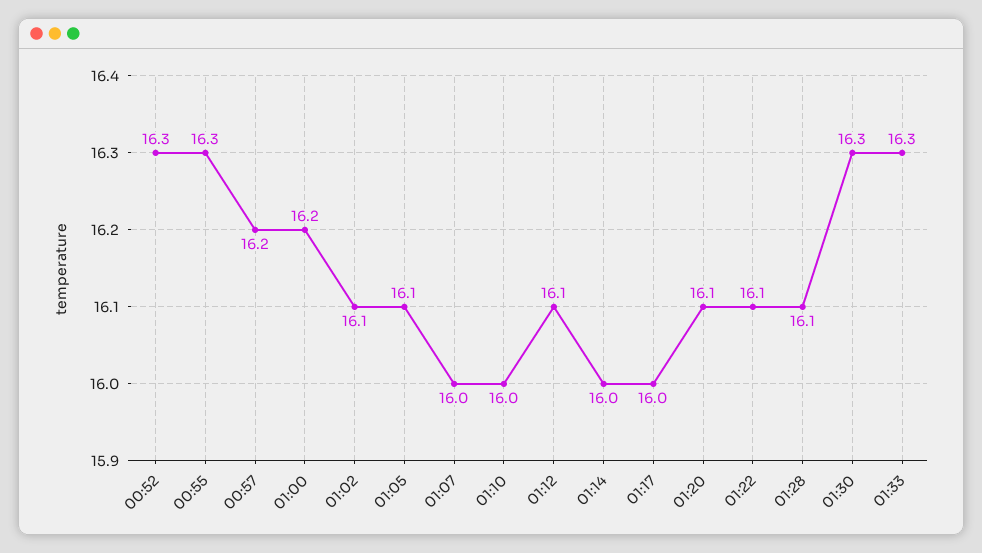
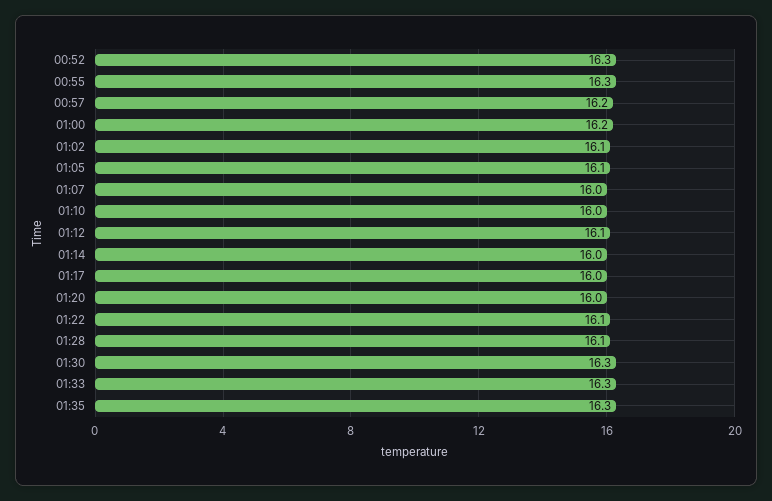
01:20: 16.1 -> 16
01:35: none -> 16.3

